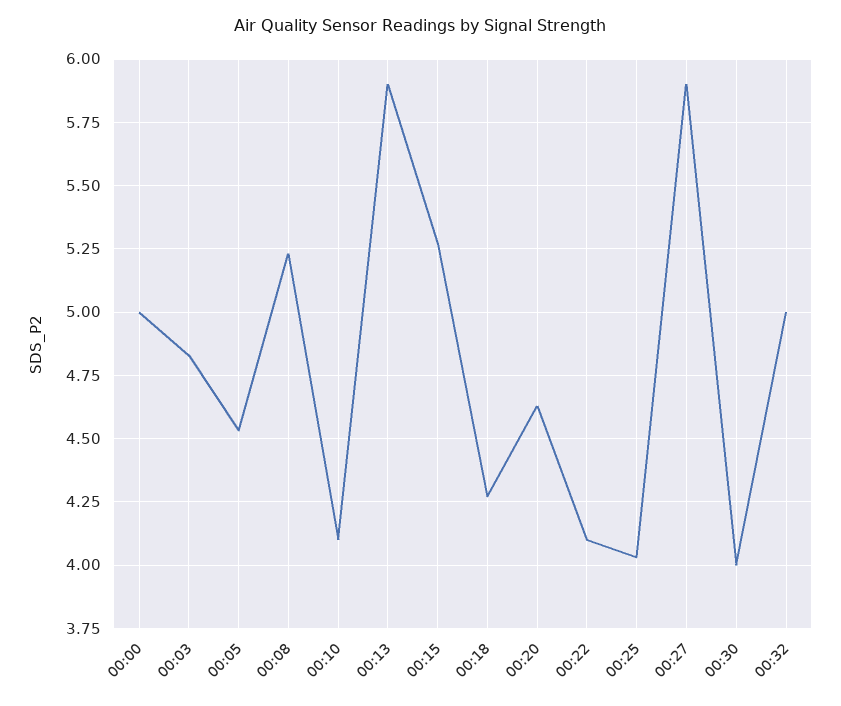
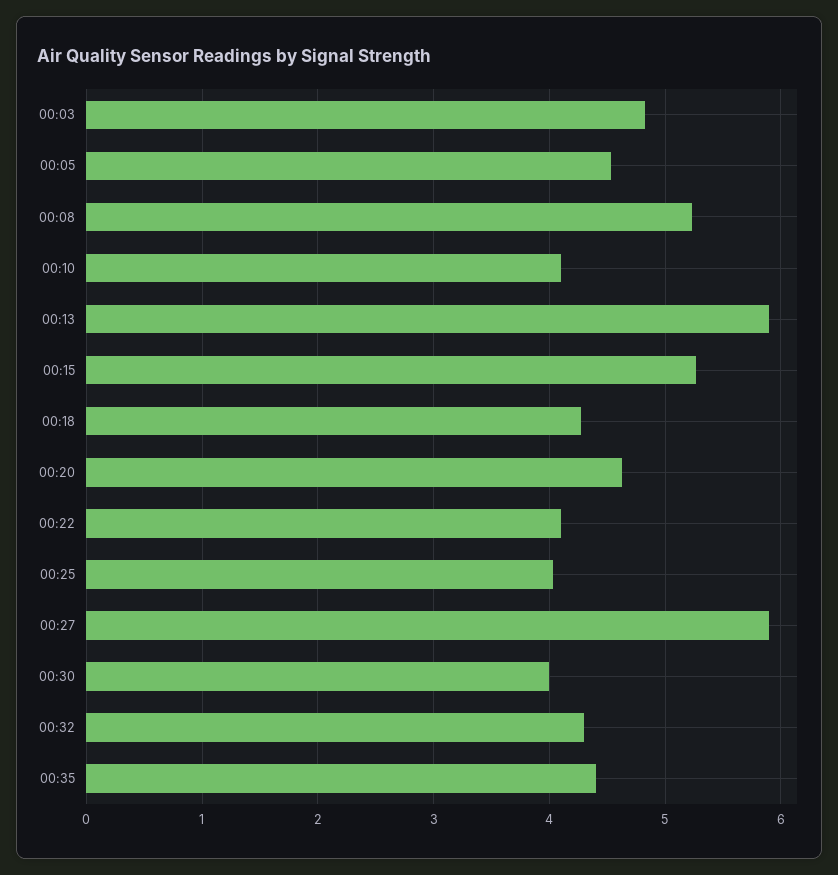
00:00: 5 -> none
00:32: 5 -> 4.3
00:35: none -> 4.4

